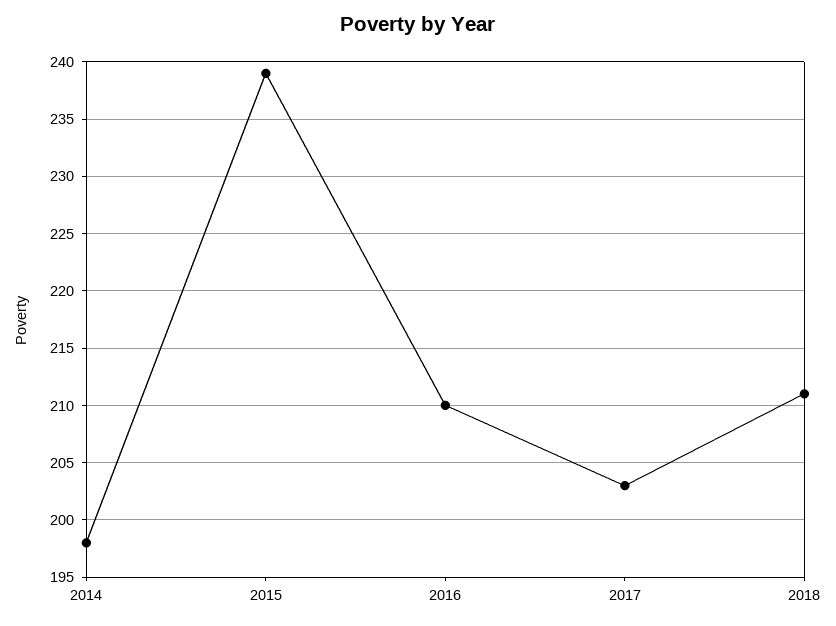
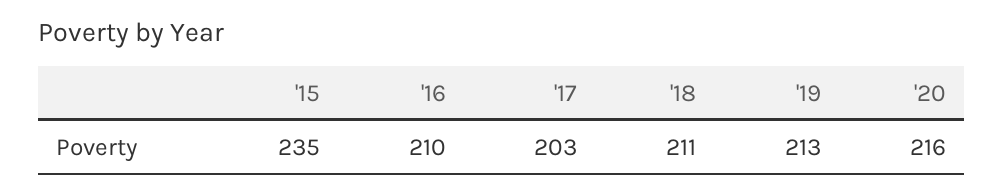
2014: 198 -> none
2015: 239 -> 235
'19: none -> 213
'20: none -> 216

